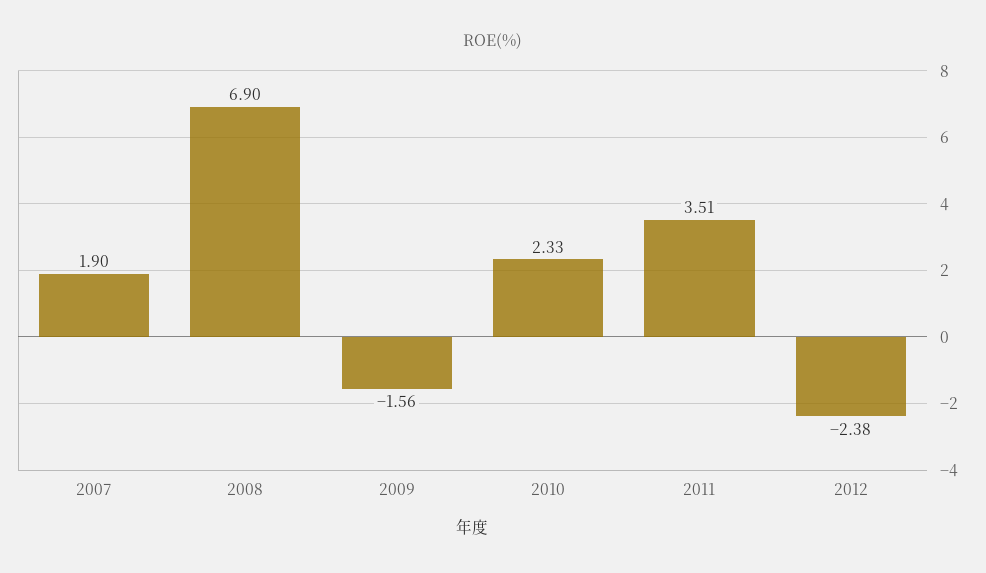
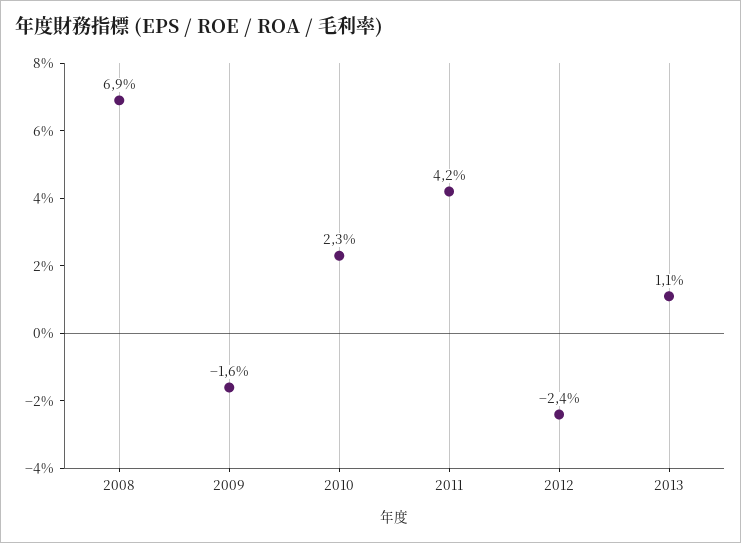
2007: 1.9 -> none
2011: 3.51 -> 4.2
2013: none -> 1.1

